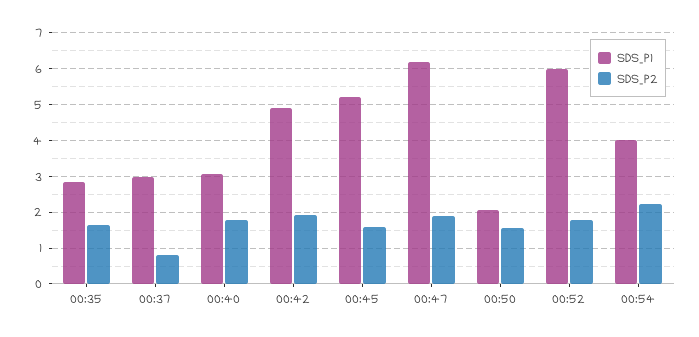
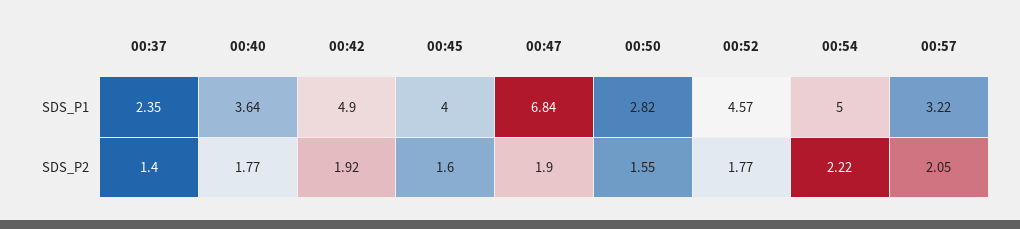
SDS_P1, 00:35: 2.8 -> none
SDS_P2, 00:35: 1.6 -> none
SDS_P1, 00:37: 3 -> 2.35
SDS_P2, 00:37: 0.8 -> 1.4
SDS_P1, 00:40: 3 -> 3.64
SDS_P1, 00:45: 5.2 -> 4
SDS_P1, 00:47: 6.2 -> 6.84
SDS_P1, 00:50: 2 -> 2.82
SDS_P1, 00:52: 6 -> 4.57
SDS_P1, 00:54: 4 -> 5
SDS_P1, 00:57: none -> 3.22
SDS_P2, 00:57: none -> 2.05

